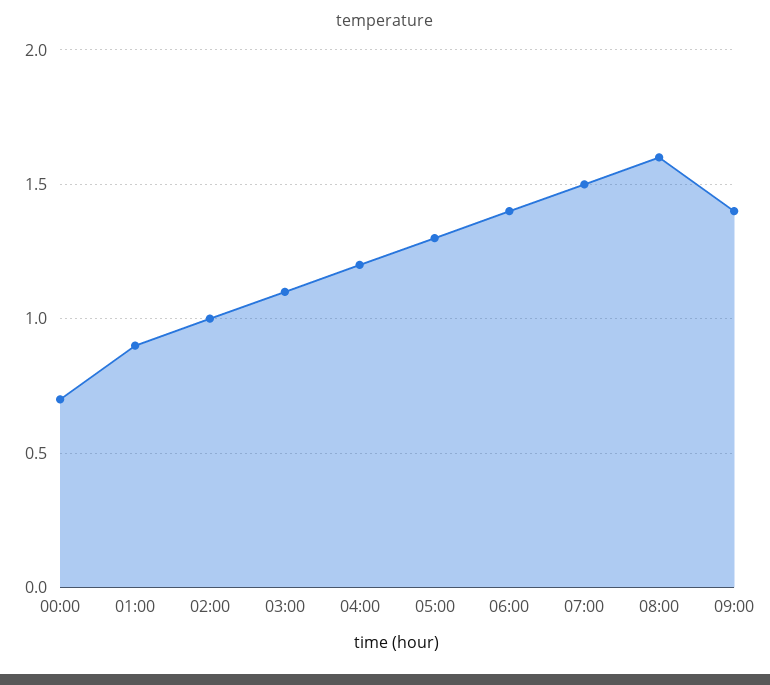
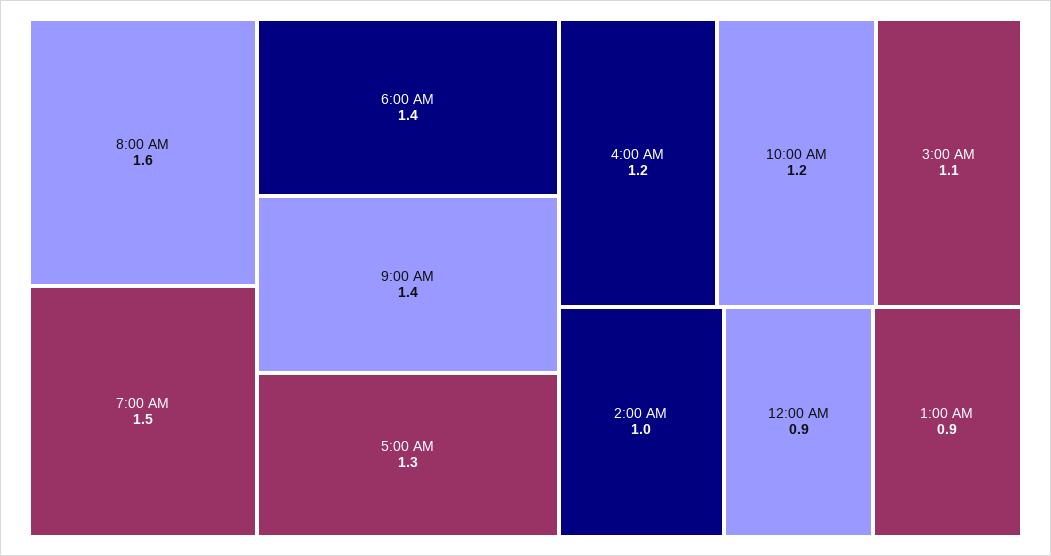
00:00: 0.7 -> 0.9
10:00 AM: none -> 1.2

